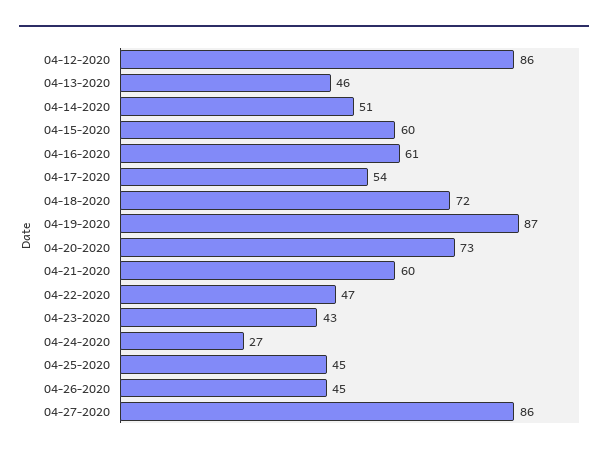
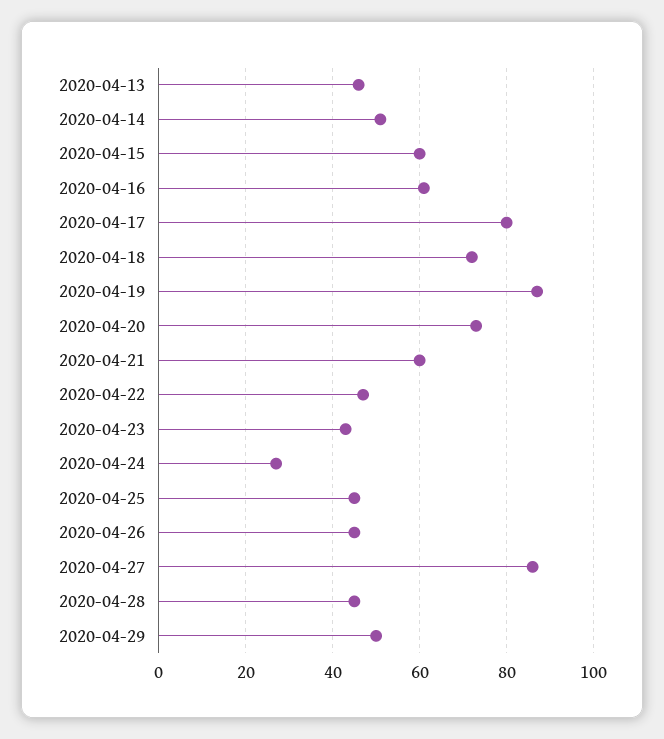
04-12-2020: 86 -> none
04-17-2020: 54 -> 80
2020-04-28: none -> 45
2020-04-29: none -> 50

